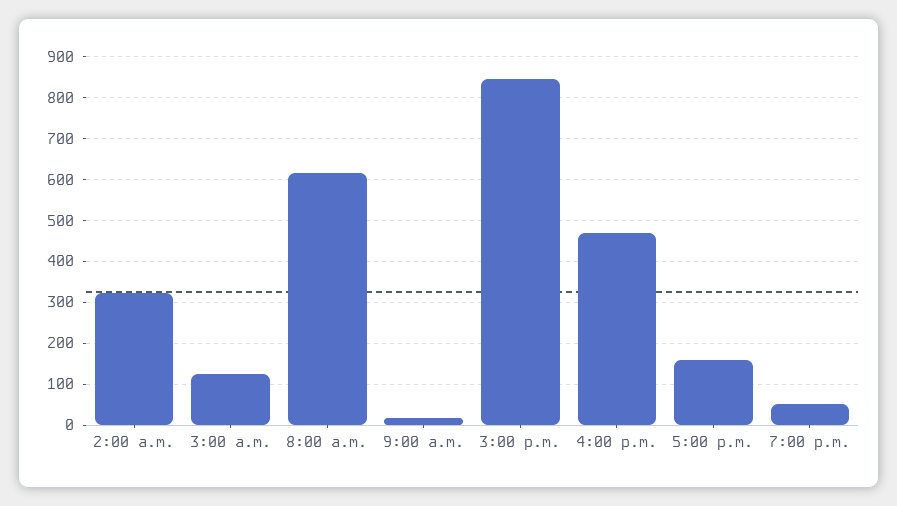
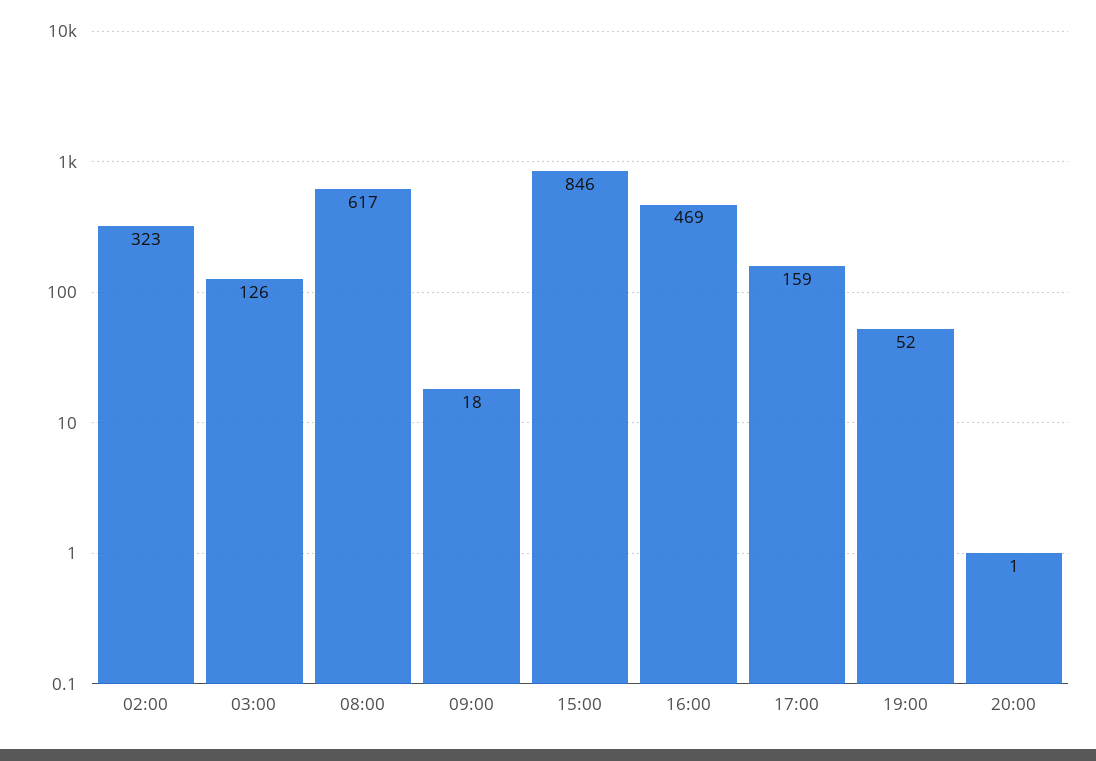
20:00: none -> 1

